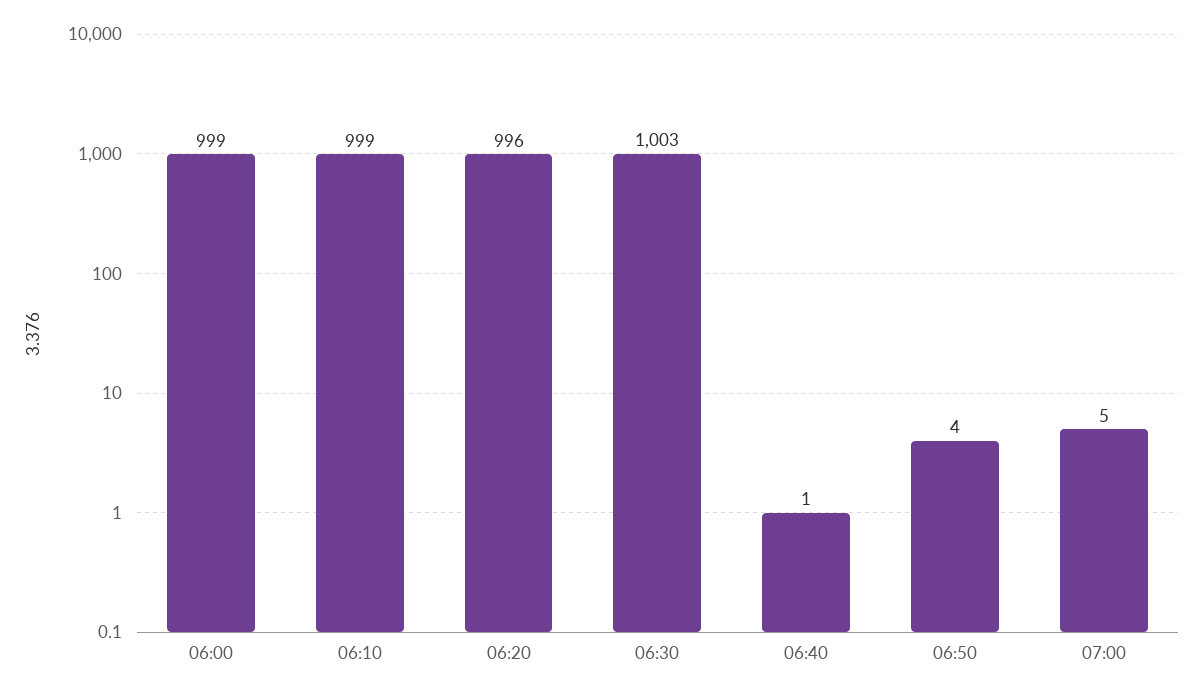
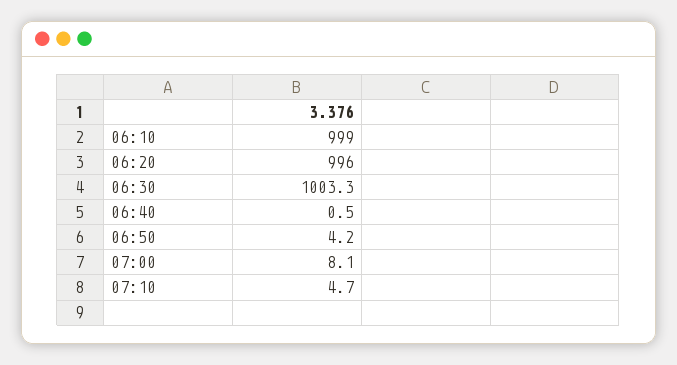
06:00: 999 -> none
07:00: 5 -> 8.1
07:10: none -> 4.7

